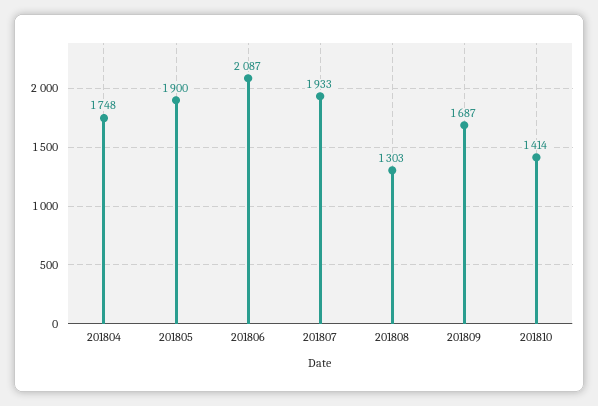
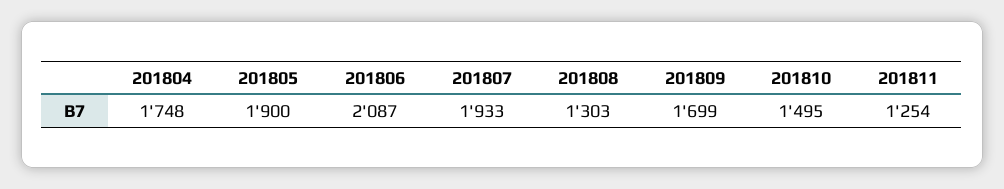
201809: 1687 -> 1699
201810: 1414 -> 1495
201811: none -> 1254

